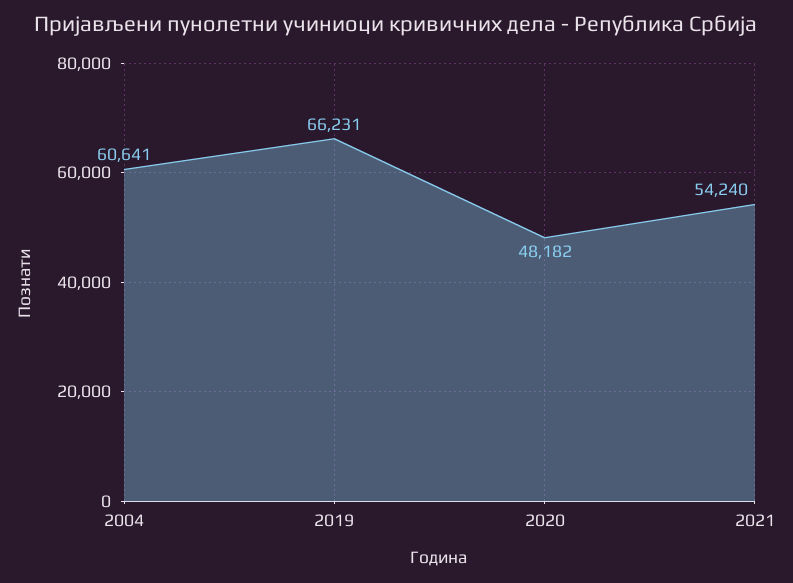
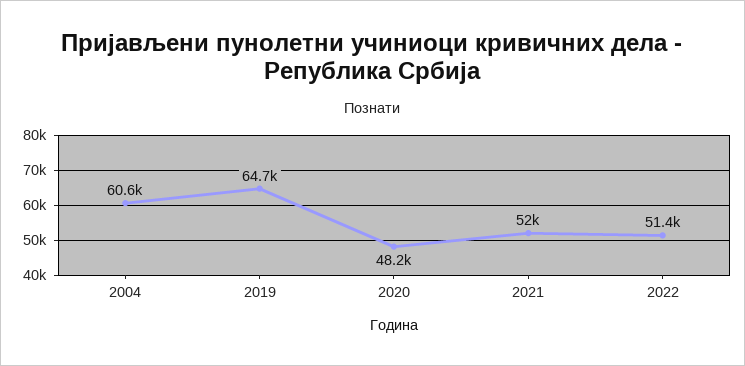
2019: 66231 -> 64700
2021: 54240 -> 52000
2022: none -> 51400

